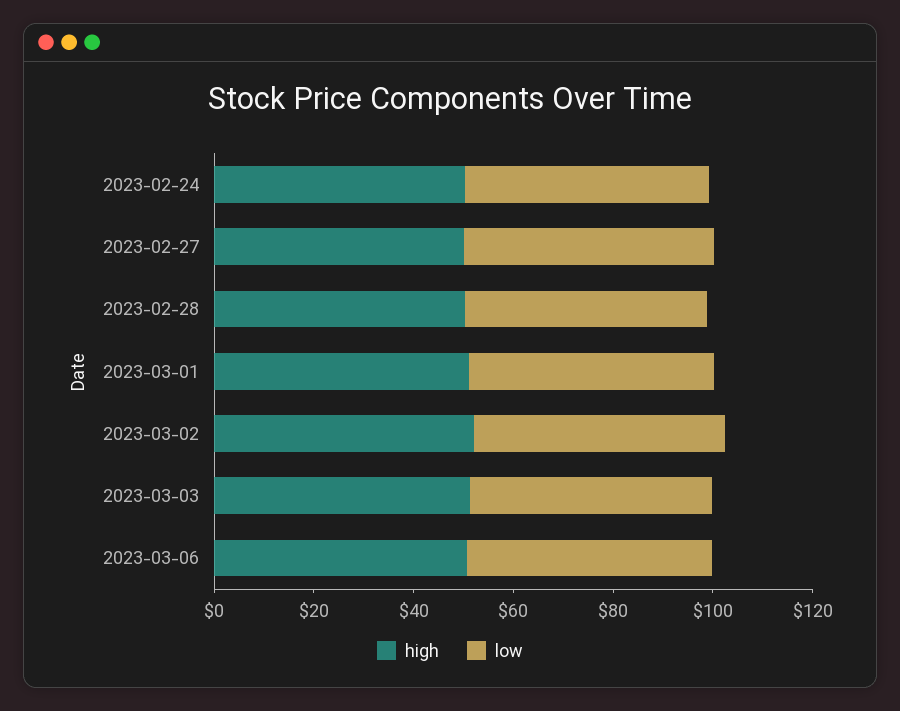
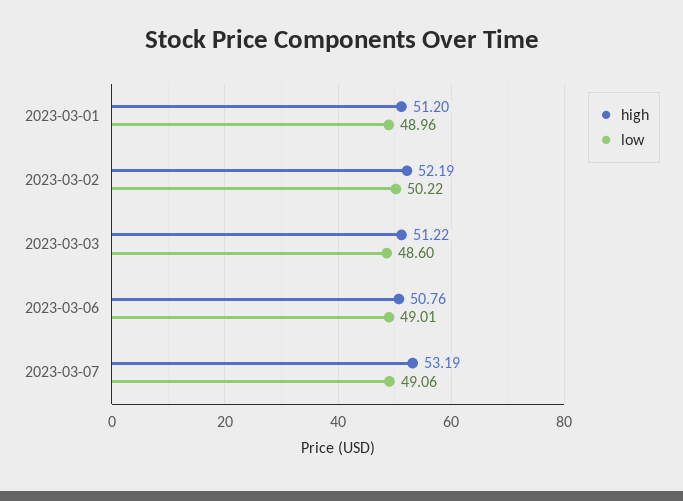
high, 2023-02-24: 50 -> none
low, 2023-02-24: 50 -> none
high, 2023-02-27: 50 -> none
low, 2023-02-27: 50 -> none
high, 2023-02-28: 50 -> none
low, 2023-02-28: 50 -> none
high, 2023-03-07: none -> 53.19
low, 2023-03-07: none -> 49.06

